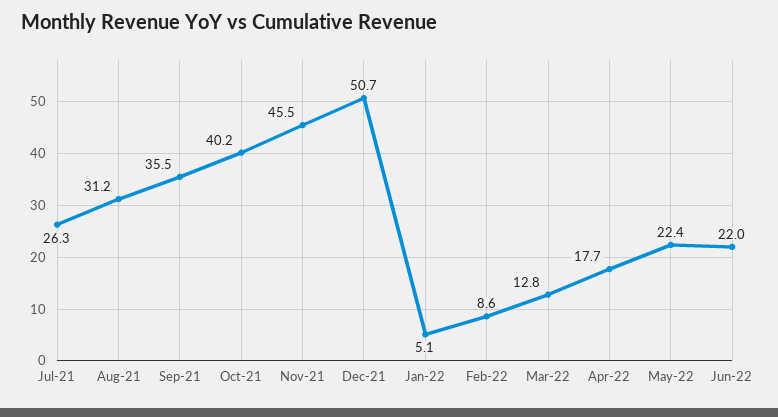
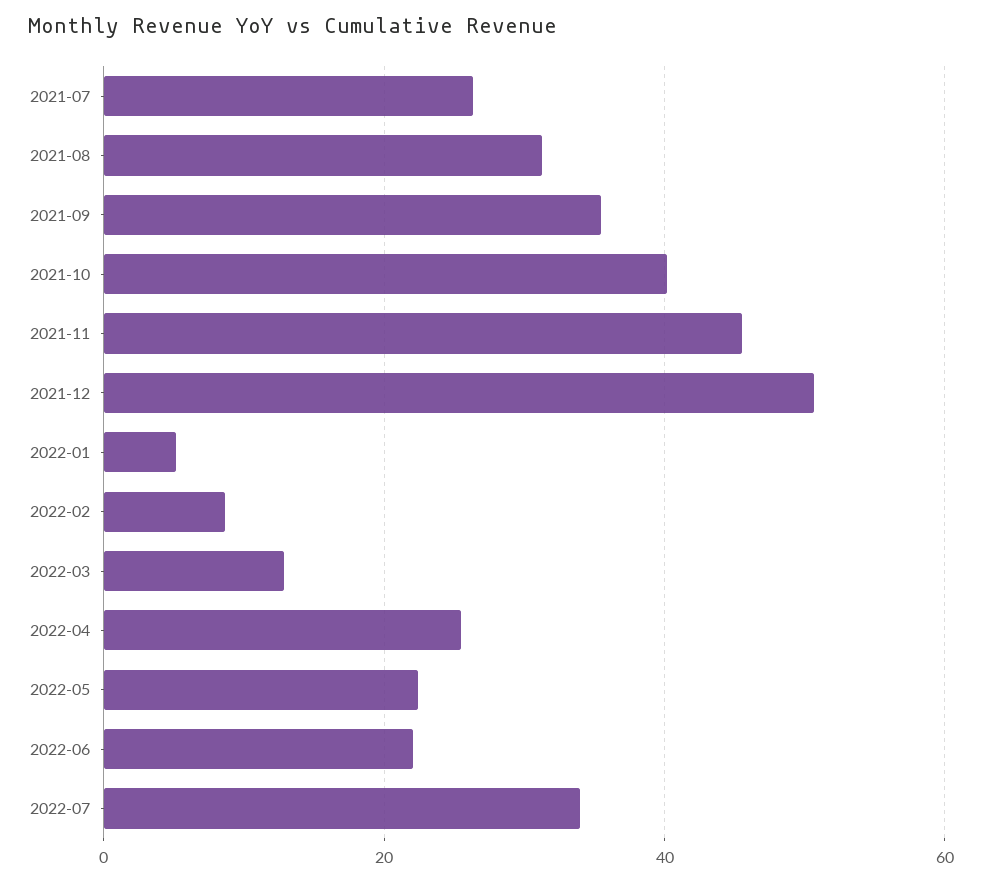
Apr-22: 17.7 -> 26
2022-07: none -> 34

